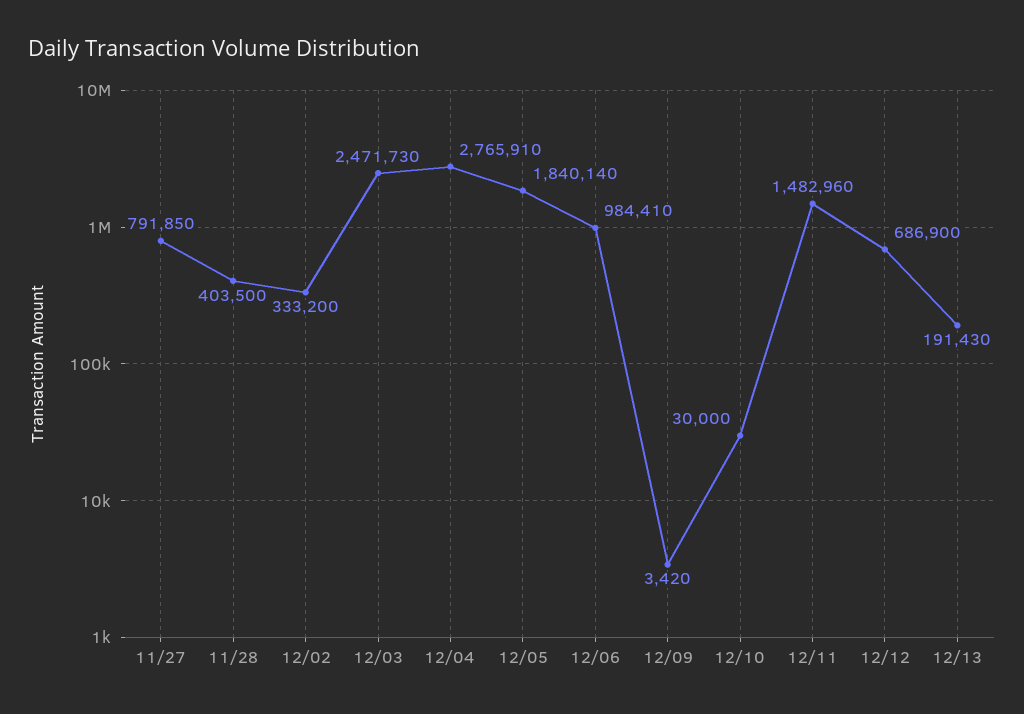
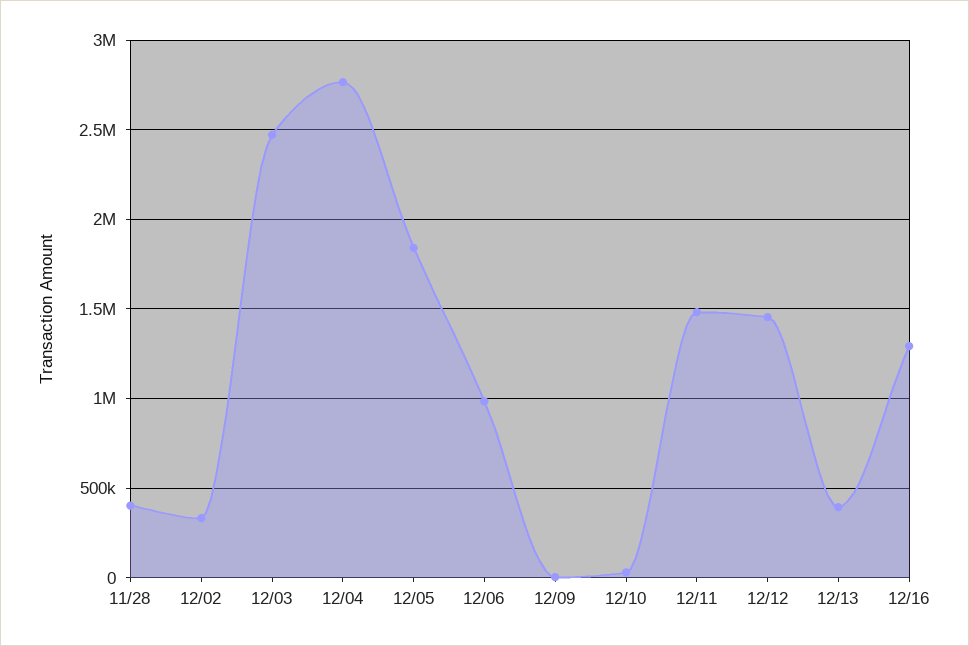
11/27: 791850 -> none
12/12: 686900 -> 1450000
12/13: 191430 -> 400000
12/16: none -> 1300000

